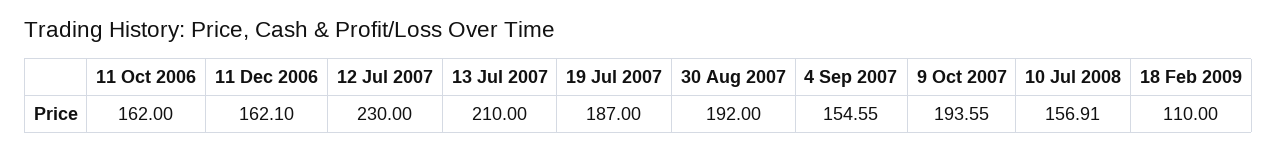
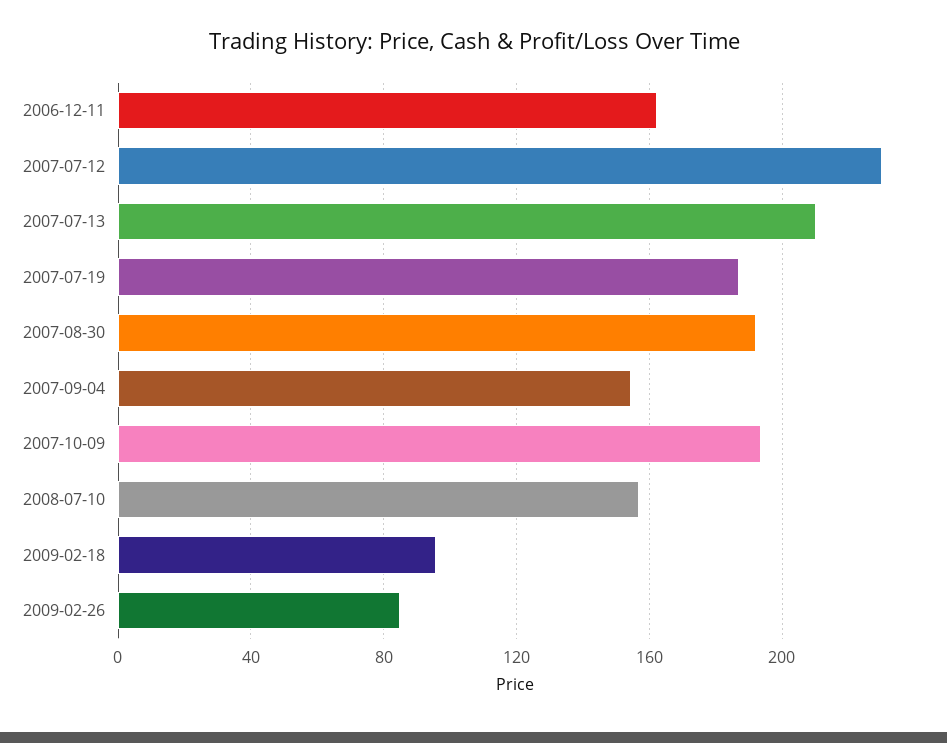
11 Oct 2006: 162 -> none
18 Feb 2009: 110 -> 95
2009-02-26: none -> 85

